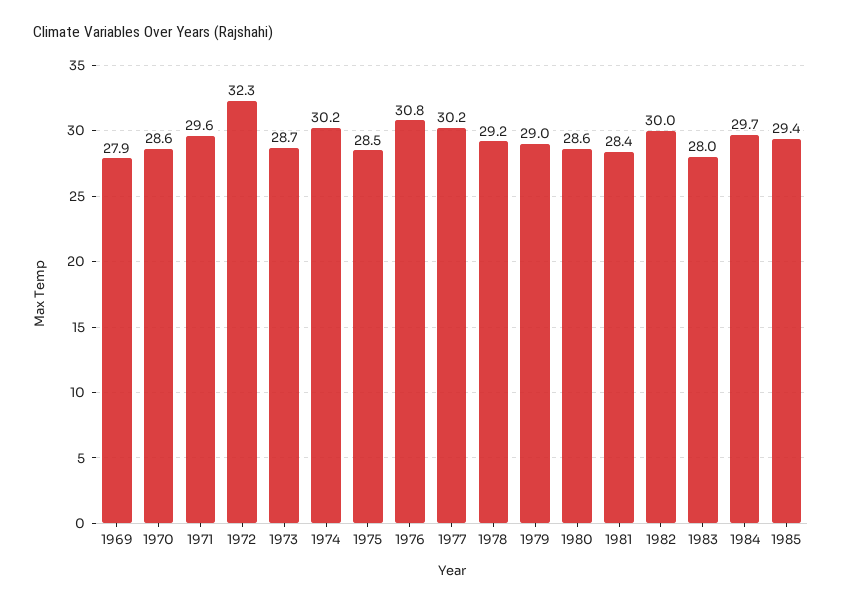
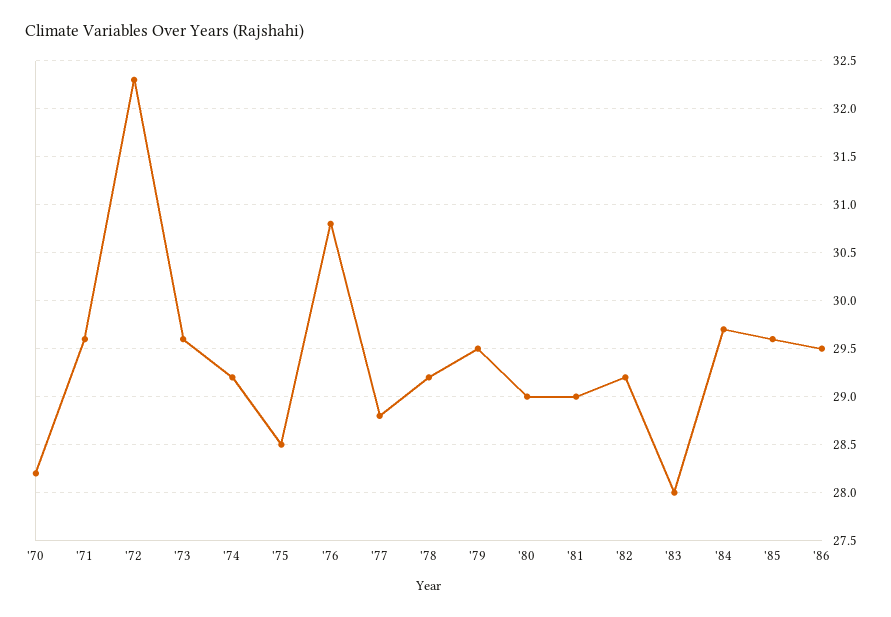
1969: 27.9 -> none
1970: 28.6 -> 28.2
1973: 28.7 -> 29.6
1974: 30.2 -> 29.2
1977: 30.2 -> 28.8
1979: 29 -> 29.5
1980: 28.6 -> 29
1981: 28.4 -> 29
1982: 30 -> 29.2
1985: 29.4 -> 29.6
'86: none -> 29.5

